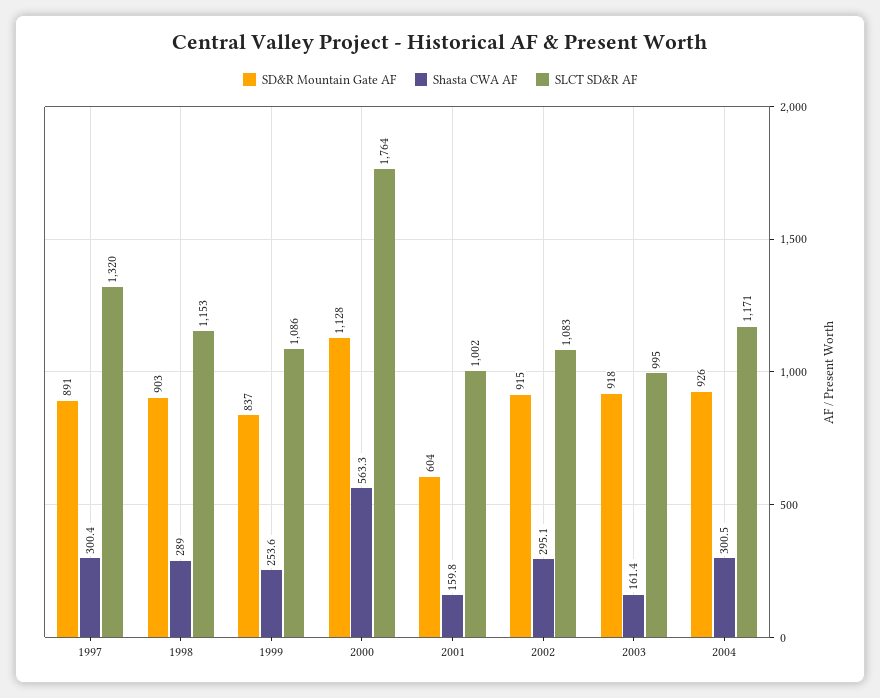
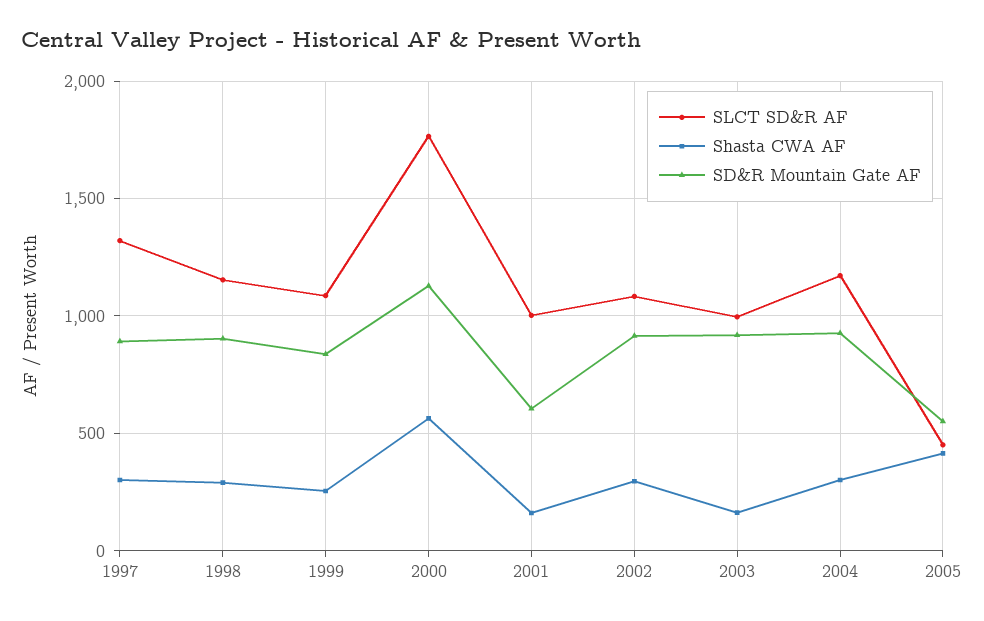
SLCT SD&R AF, 2005: none -> 450
Shasta CWA AF, 2005: none -> 400
SD&R Mountain Gate AF, 2005: none -> 550

